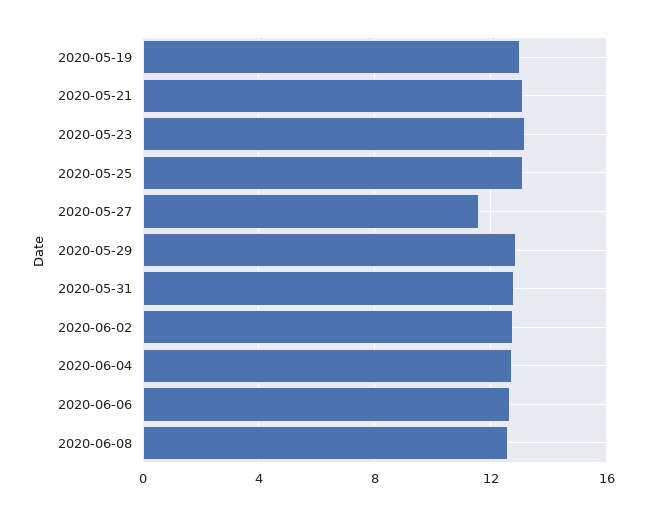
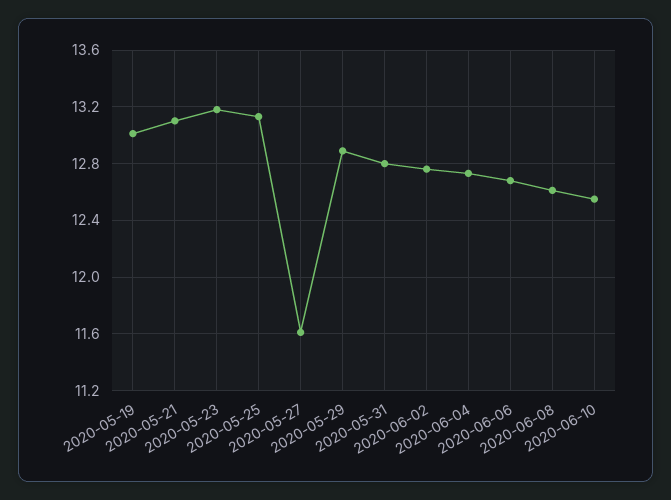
2020-06-10: none -> 12.55

